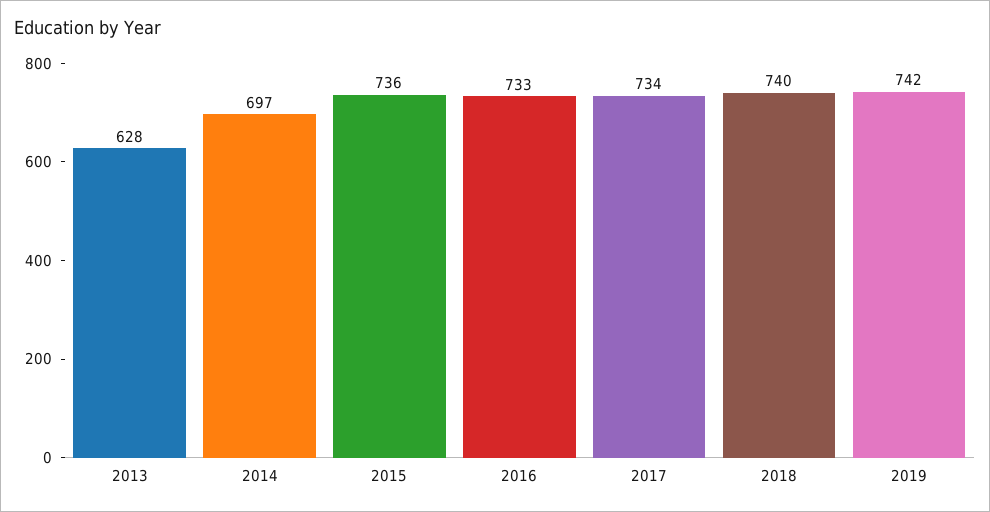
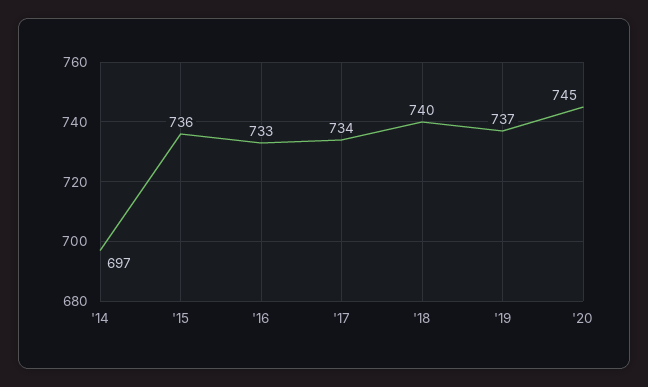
2013: 628 -> none
2019: 742 -> 737
'20: none -> 745

